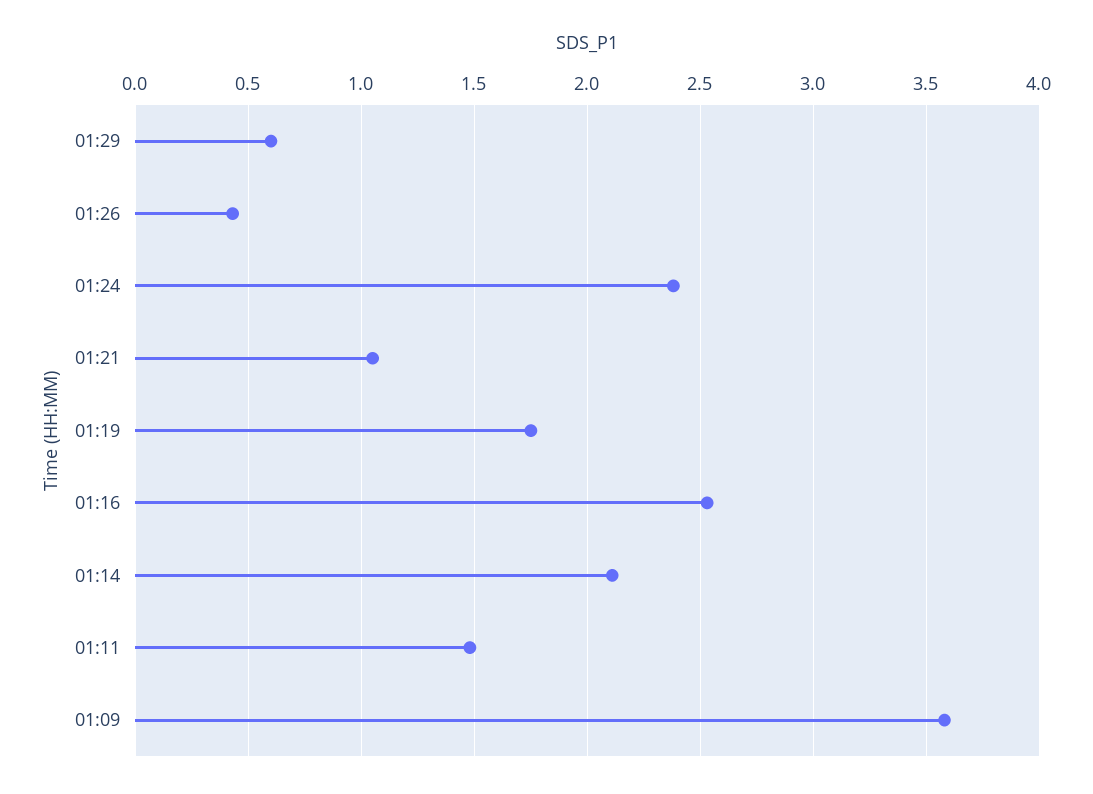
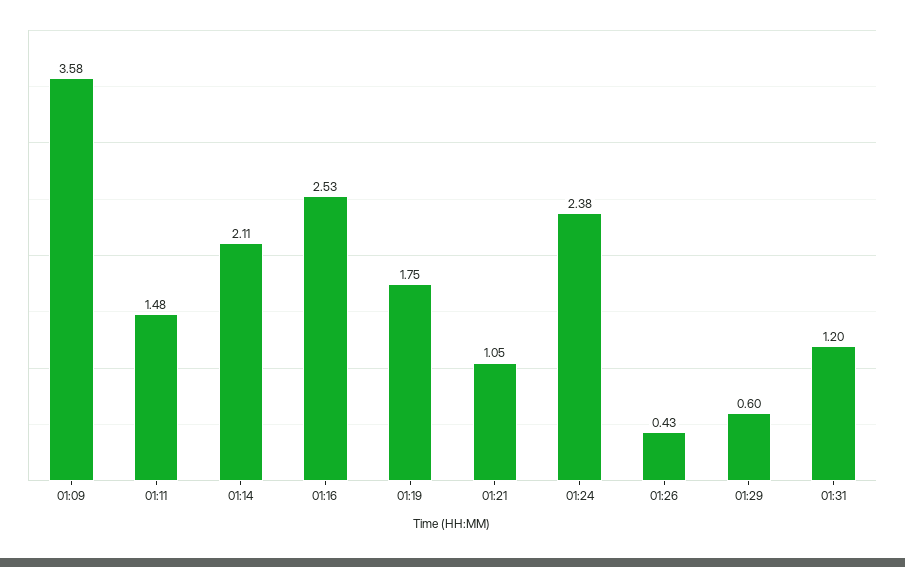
01:31: none -> 1.2

